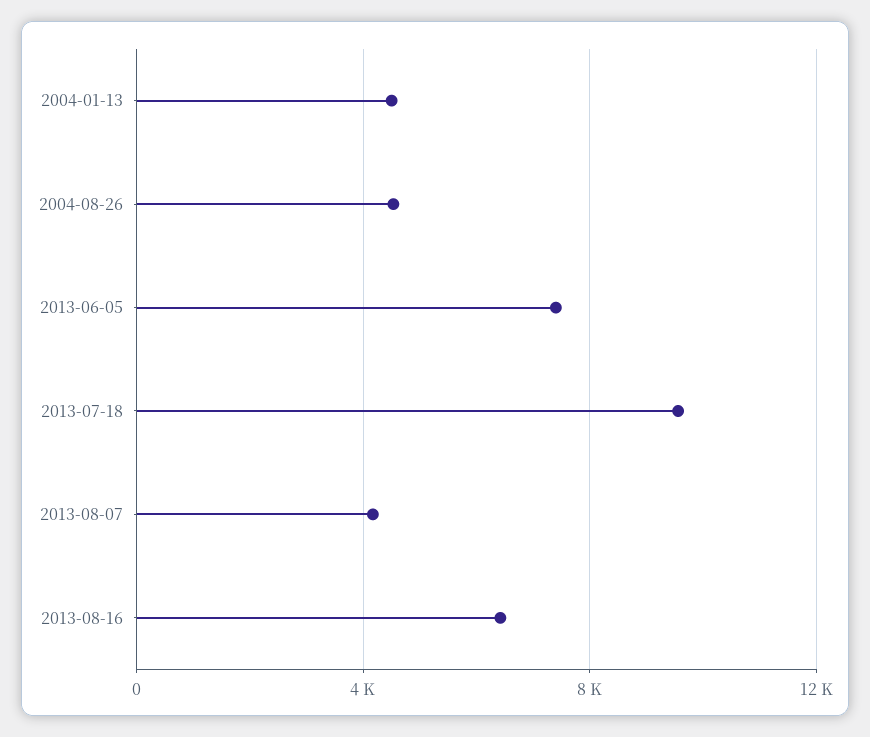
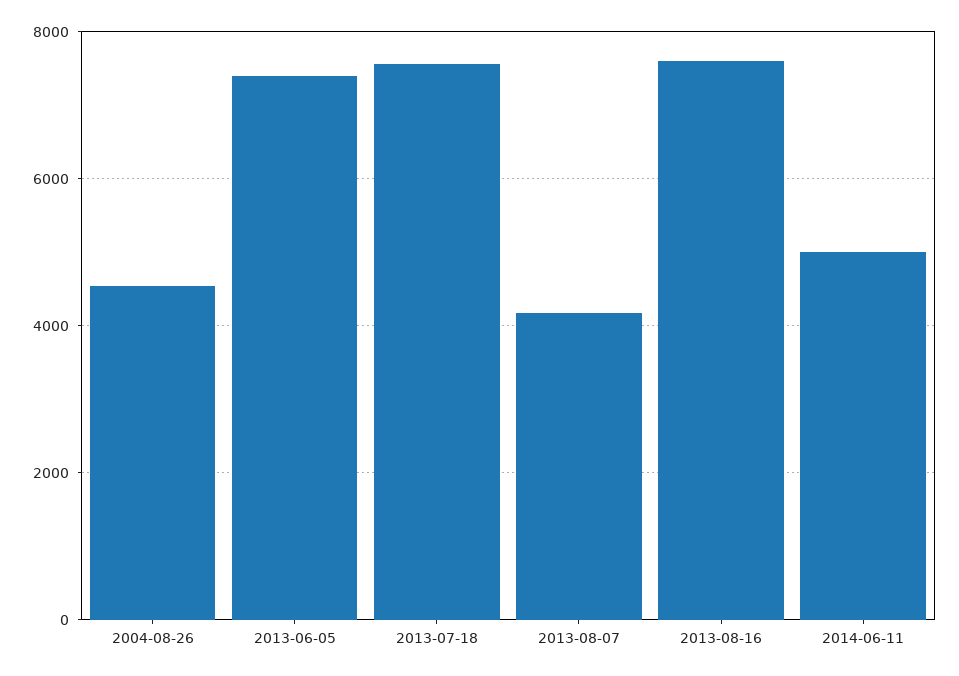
2004-01-13: 4500 -> none
2013-07-18: 9500 -> 7600
2013-08-16: 6500 -> 7600
2014-06-11: none -> 5000

